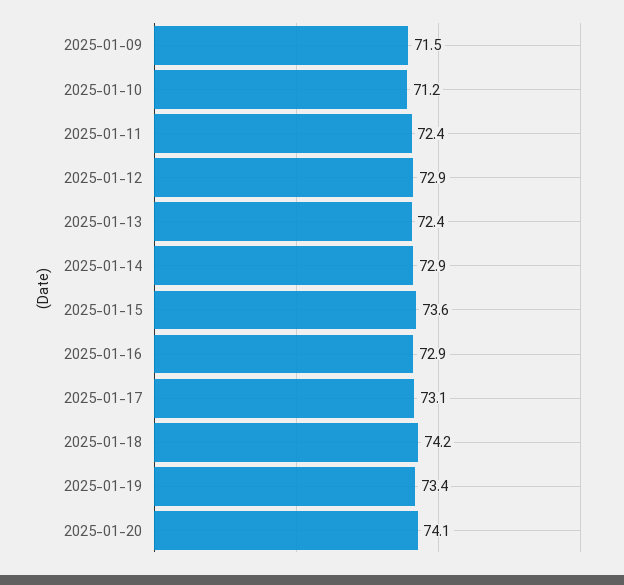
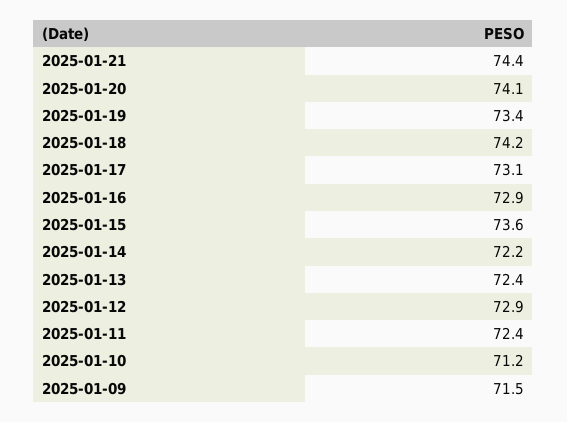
2025-01-14: 72.9 -> 72.2
2025-01-21: none -> 74.4

